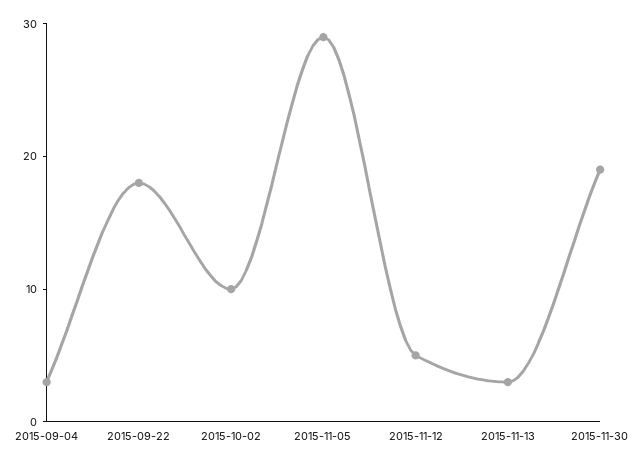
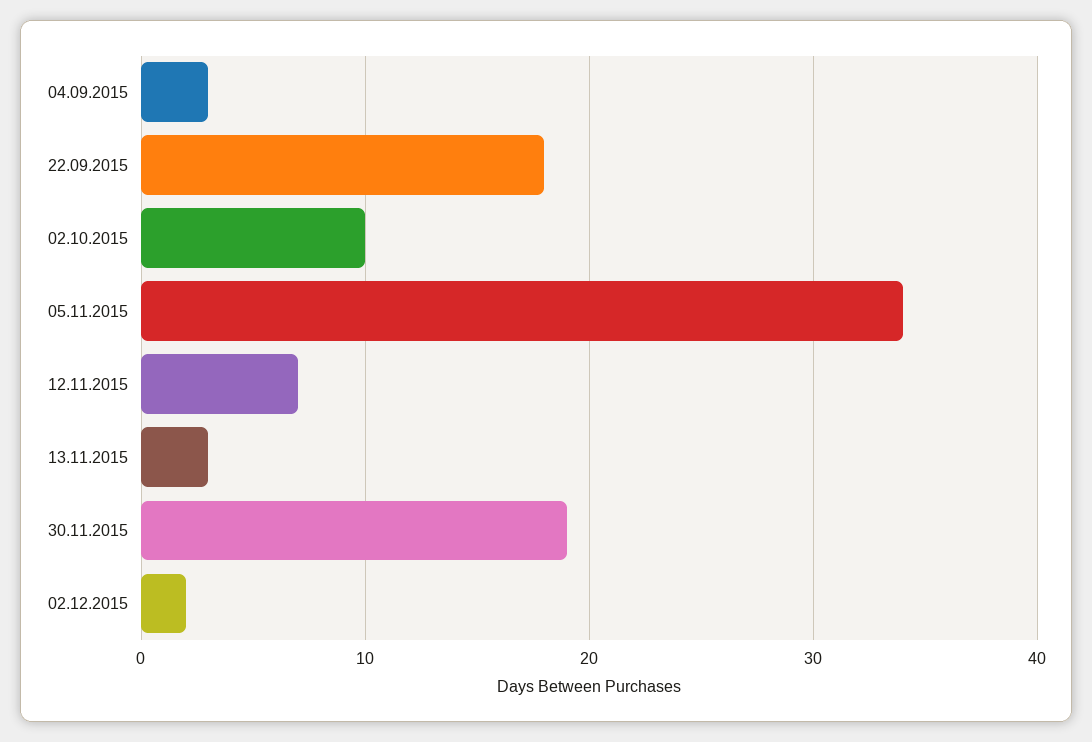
2015-11-05: 29 -> 34
2015-11-12: 5 -> 7
02.12.2015: none -> 2

